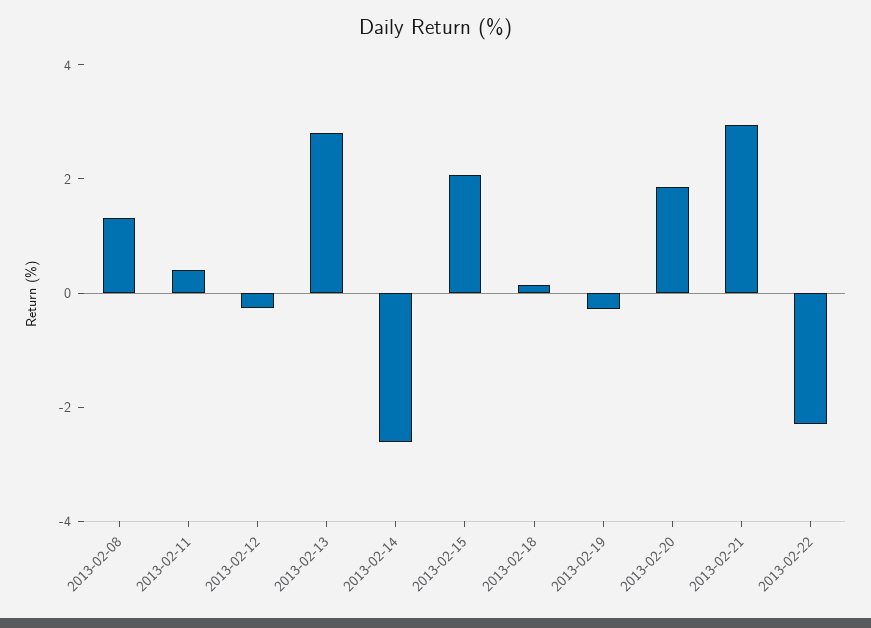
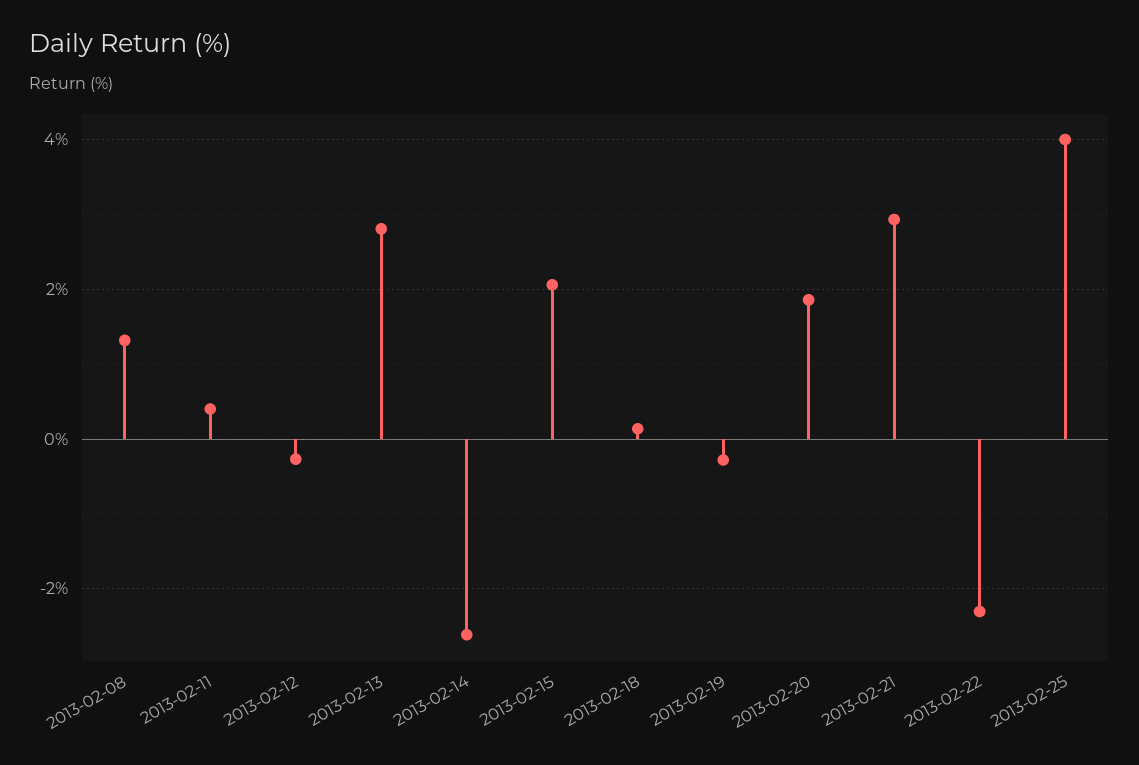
2013-02-25: none -> 4

